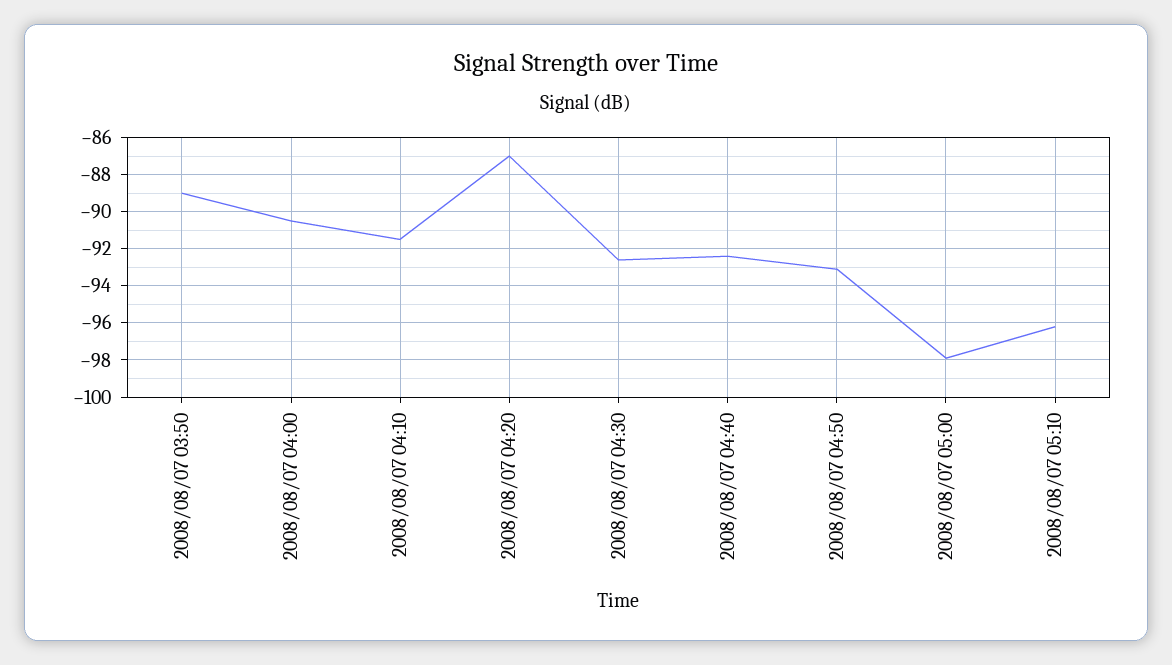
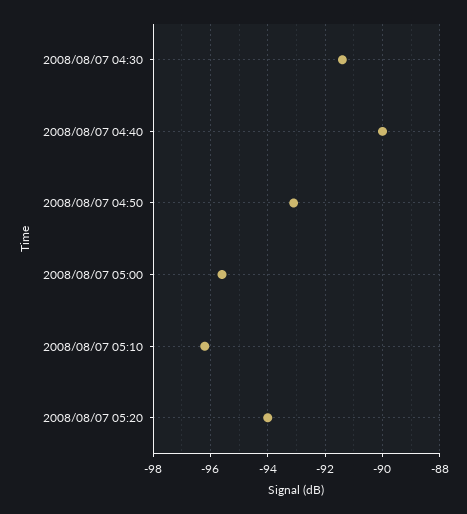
2008/08/07 03:50: -89 -> none
2008/08/07 04:00: -90.5 -> none
2008/08/07 04:10: -91.5 -> none
2008/08/07 04:20: -87 -> none
2008/08/07 04:30: -92.5 -> -91.5
2008/08/07 04:40: -92.5 -> -90
2008/08/07 05:00: -98 -> -95.5
2008/08/07 05:20: none -> -94

